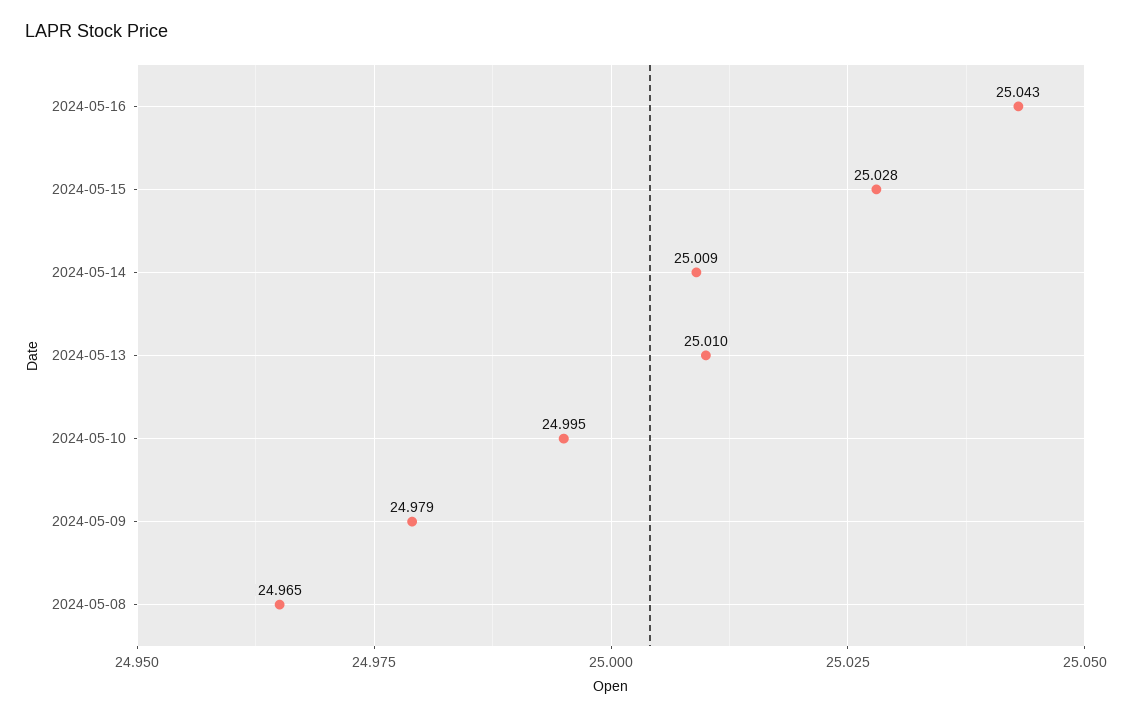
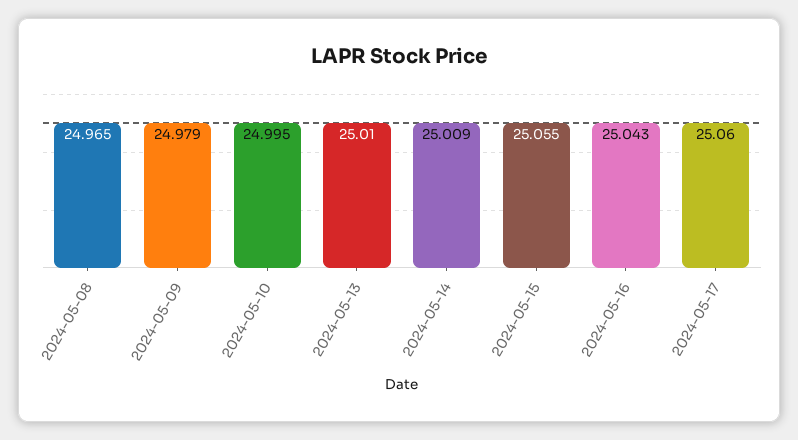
2024-05-15: 25.028 -> 25.055
2024-05-17: none -> 25.06

